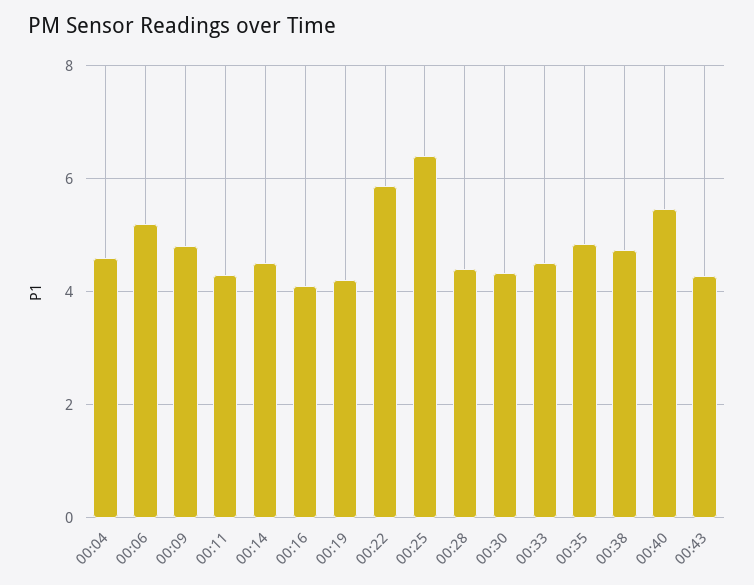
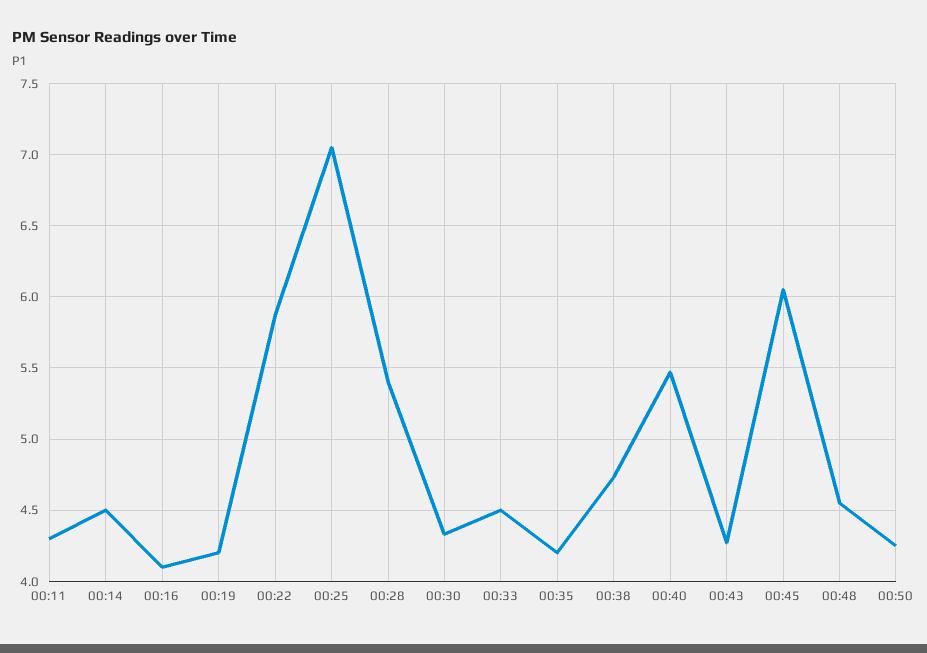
00:04: 4.6 -> none
00:06: 5.2 -> none
00:09: 4.8 -> none
00:25: 6.4 -> 7.05
00:28: 4.4 -> 5.4
00:35: 4.8 -> 4.2
00:45: none -> 6.05
00:48: none -> 4.55
00:50: none -> 4.25

